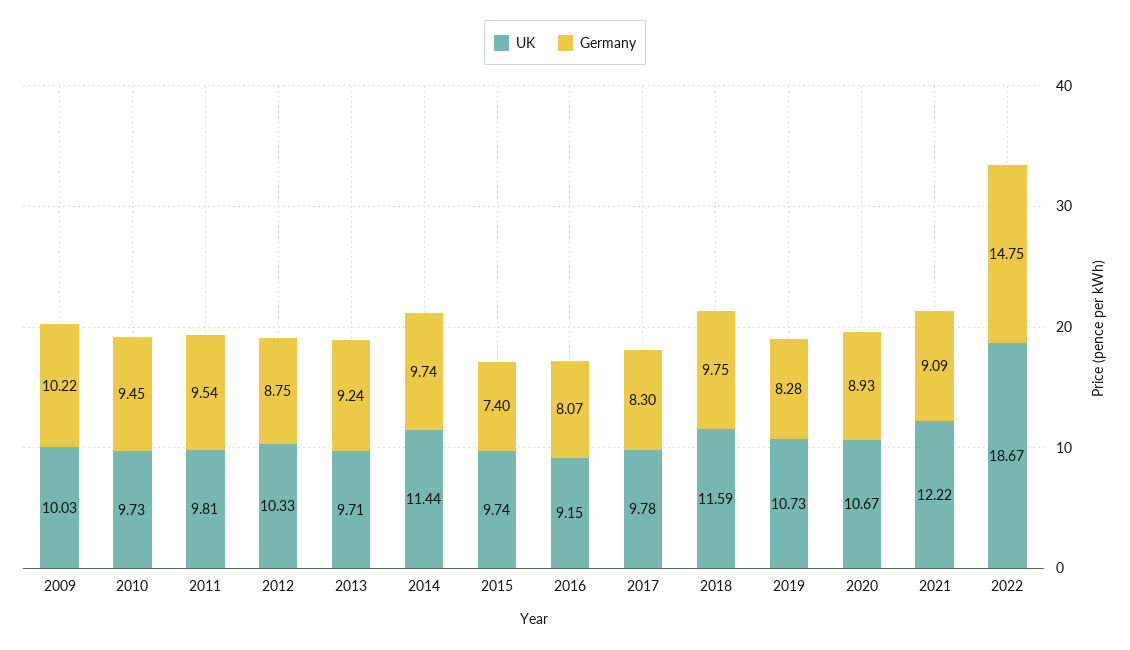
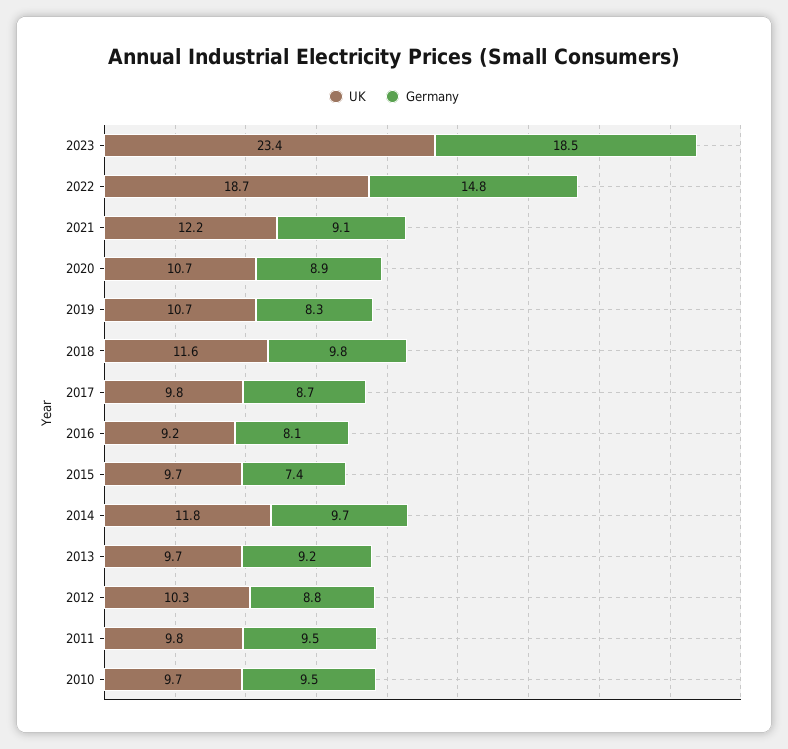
UK, 2009: 10.03 -> none
Germany, 2009: 10.22 -> none
UK, 2014: 11.44 -> 11.8
Germany, 2017: 8.3 -> 8.7
UK, 2023: none -> 23.4
Germany, 2023: none -> 18.5

